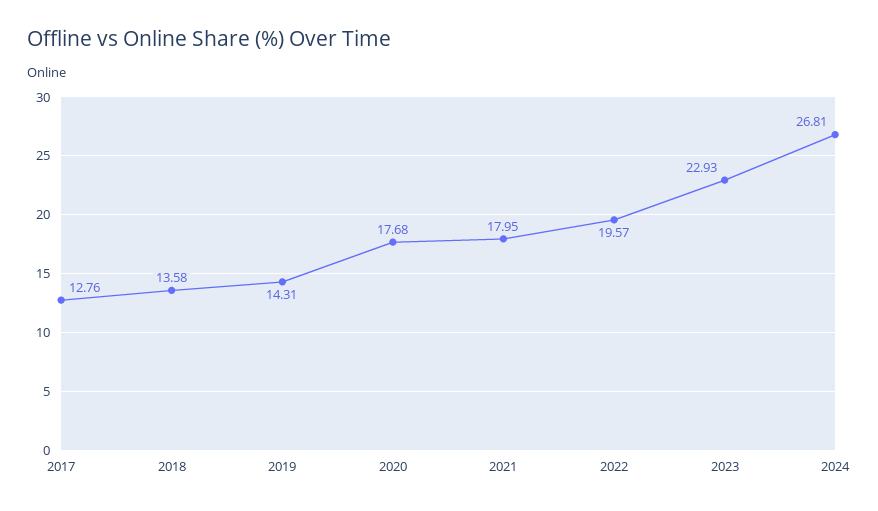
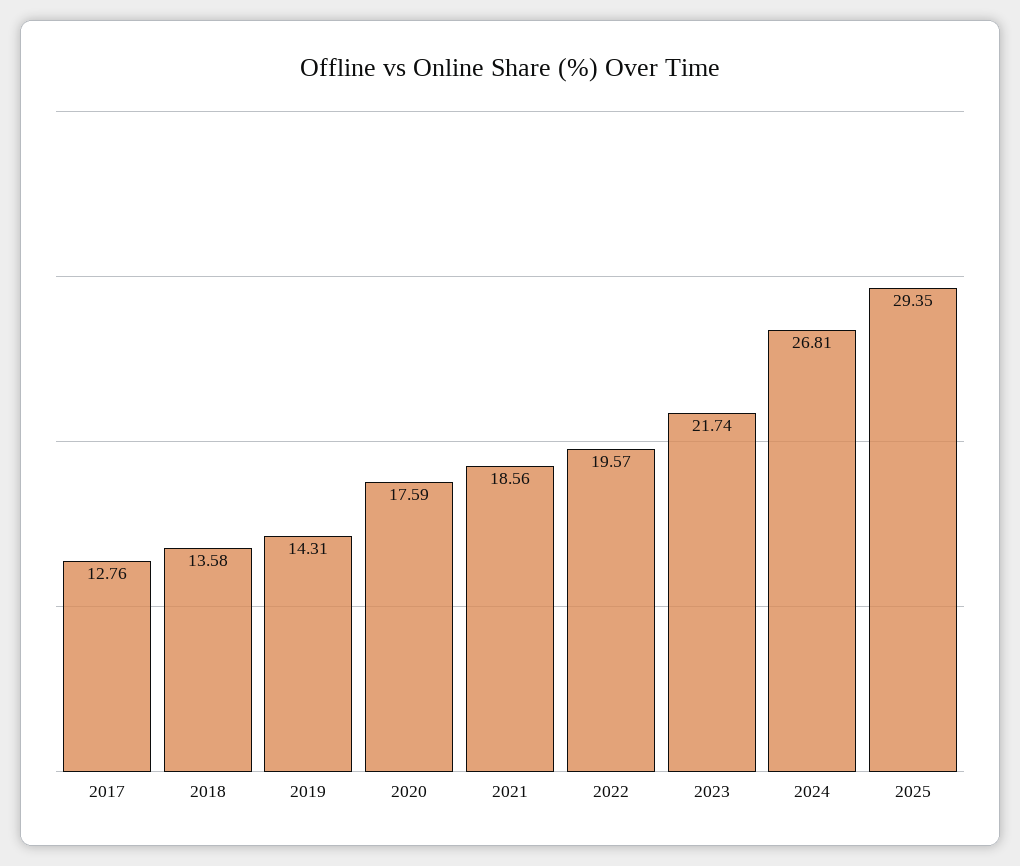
2020: 17.68 -> 17.59
2021: 17.95 -> 18.56
2023: 22.93 -> 21.74
2025: none -> 29.35

